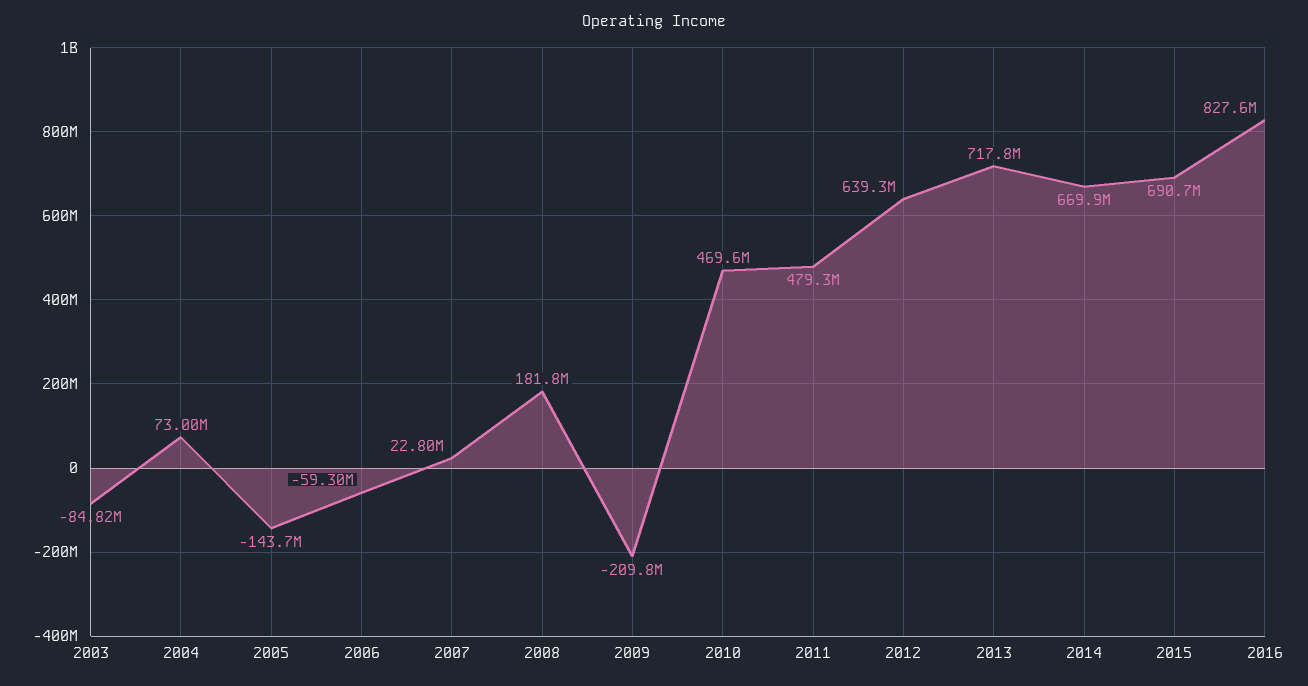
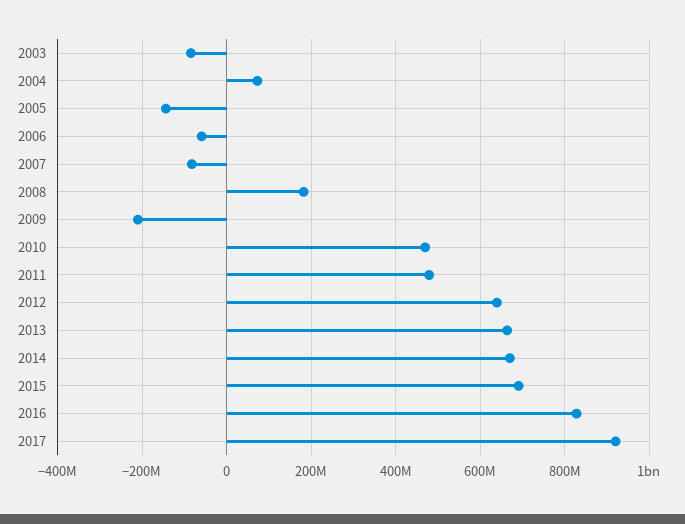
2007: 22800000 -> -80000000
2013: 717800000 -> 660000000
2017: none -> 920000000

